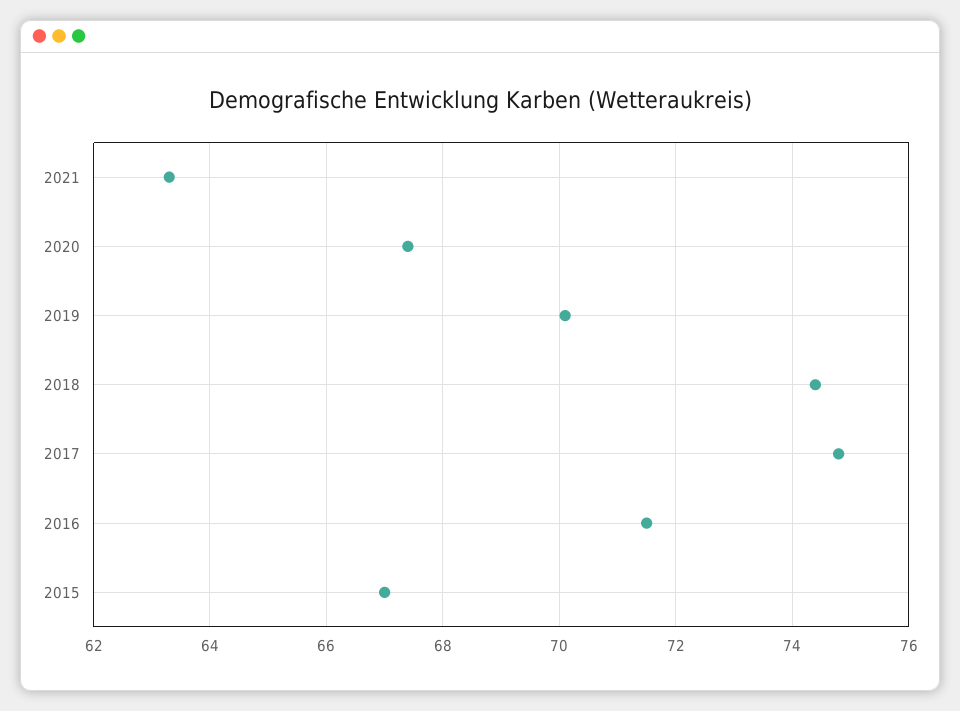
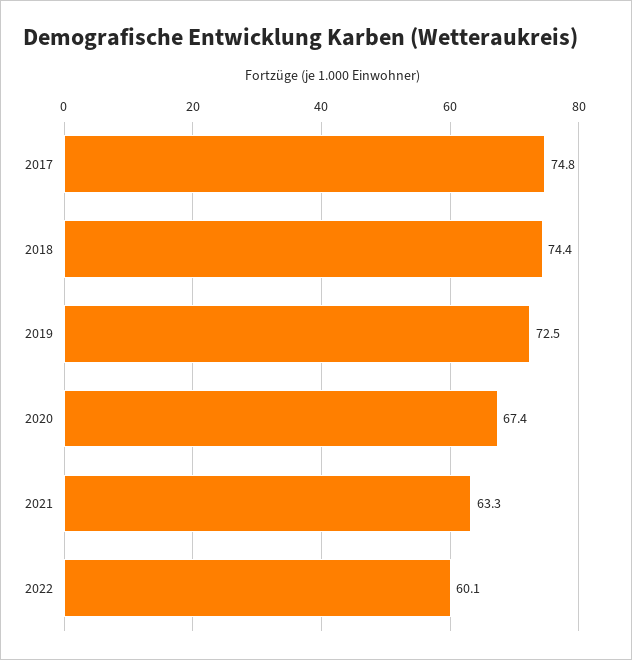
2019: 70 -> 72.5
2016: 71.5 -> none
2015: 67 -> none
2022: none -> 60.1

